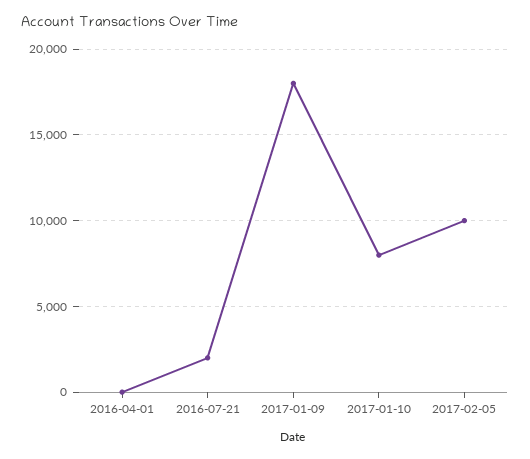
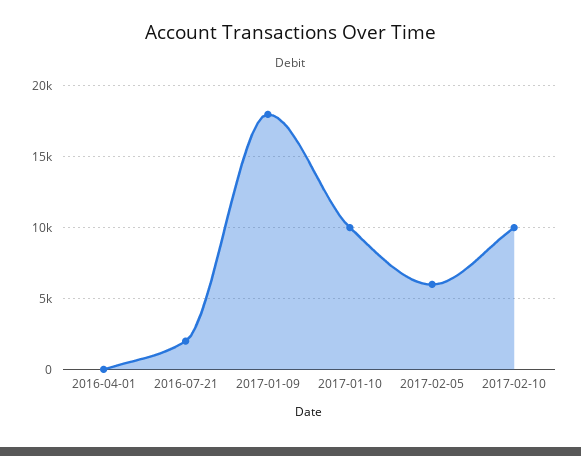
2017-01-10: 8000 -> 10000
2017-02-05: 10000 -> 6000
2017-02-10: none -> 10000

